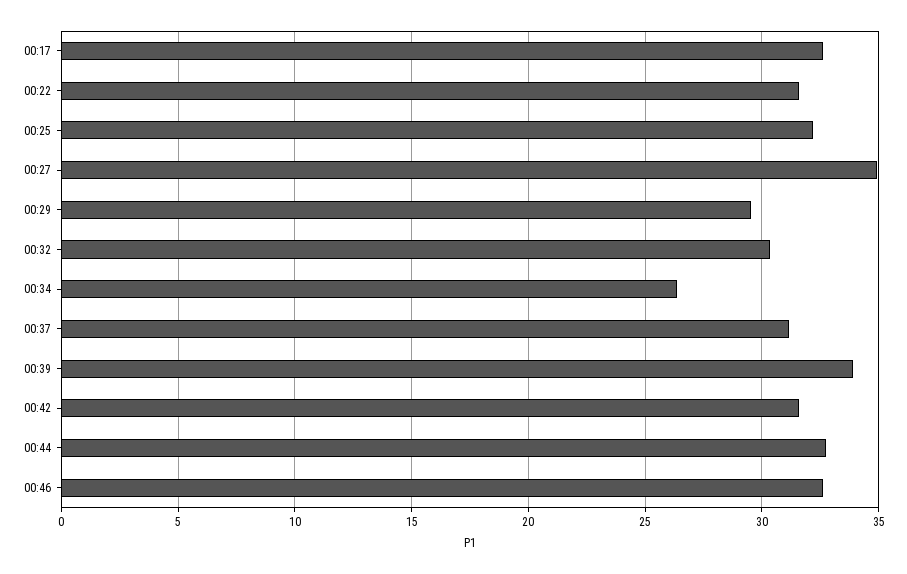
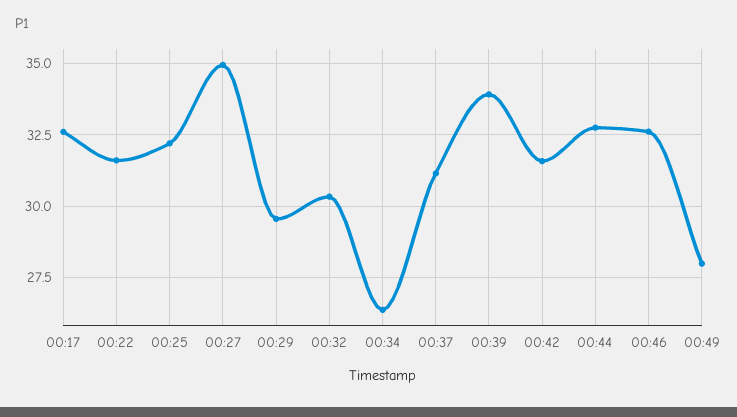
00:49: none -> 28

